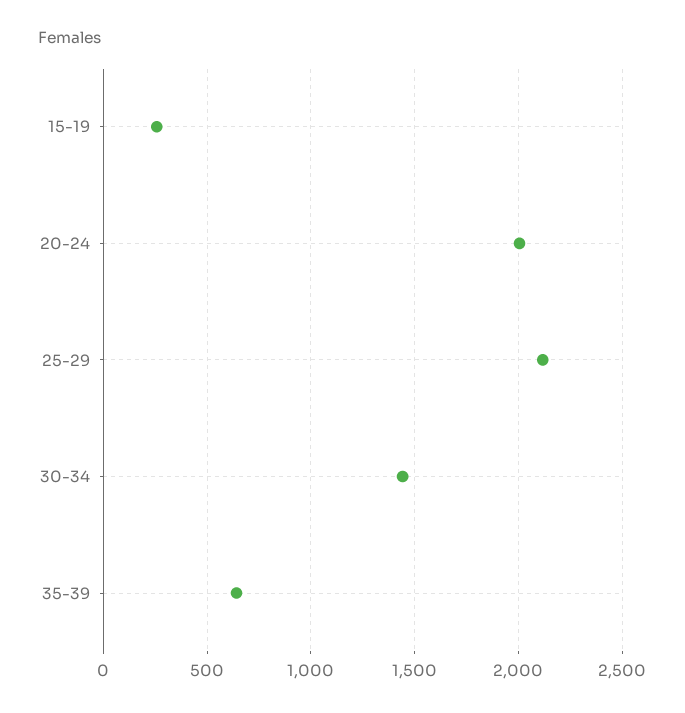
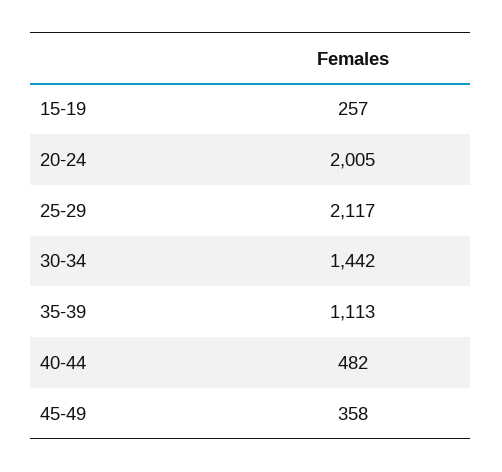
35-39: 650 -> 1113
40-44: none -> 482
45-49: none -> 358

